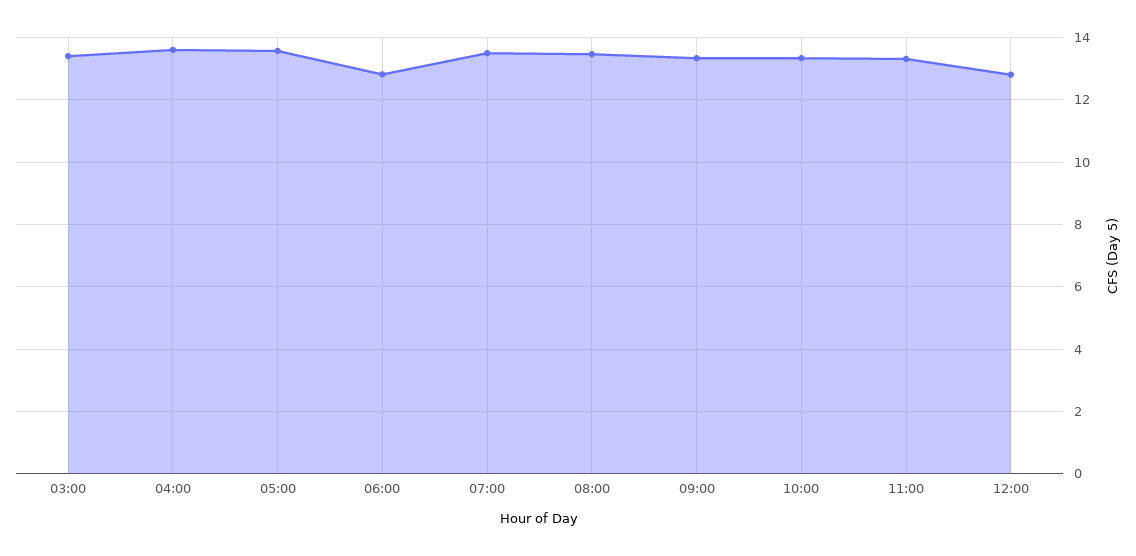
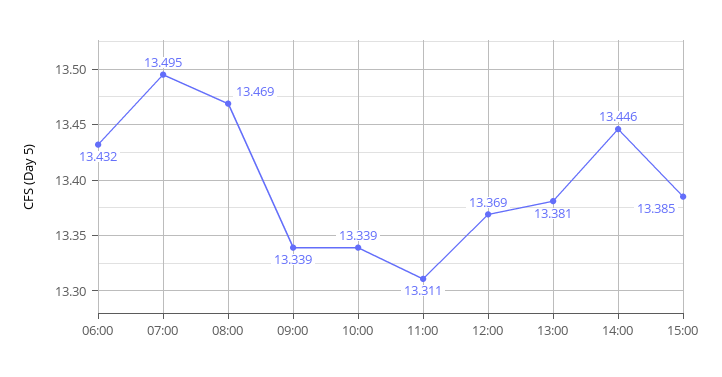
03:00: 13.4 -> none
04:00: 13.6 -> none
05:00: 13.6 -> none
06:00: 12.8 -> 13.432
12:00: 12.8 -> 13.369
13:00: none -> 13.381
14:00: none -> 13.446
15:00: none -> 13.385

